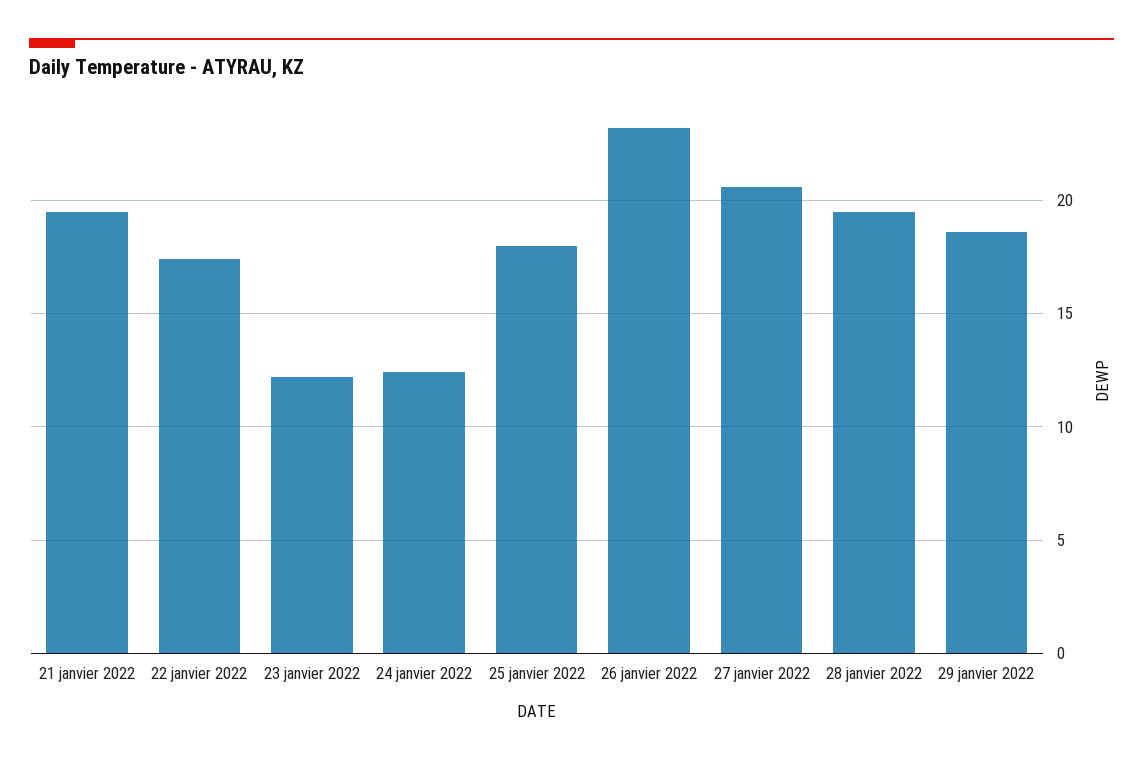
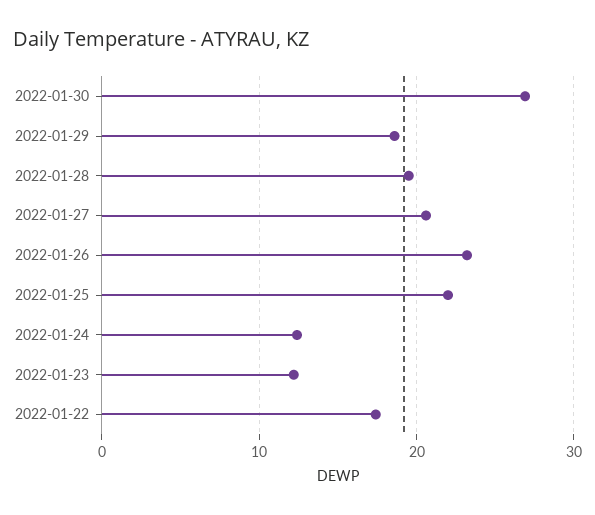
21 janvier 2022: 19.5 -> none
25 janvier 2022: 18 -> 22
2022-01-30: none -> 27

